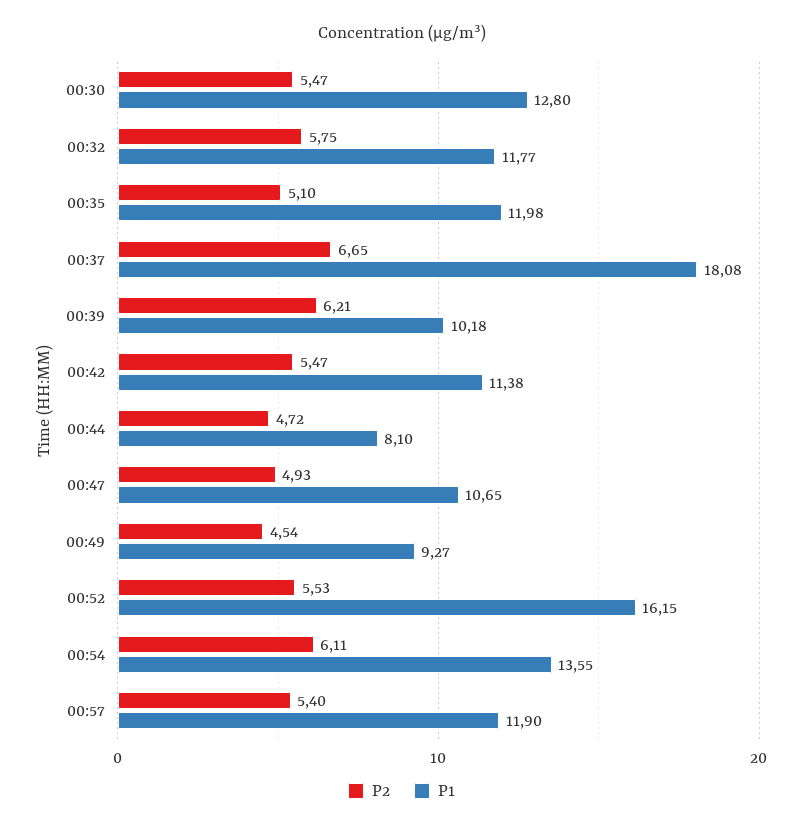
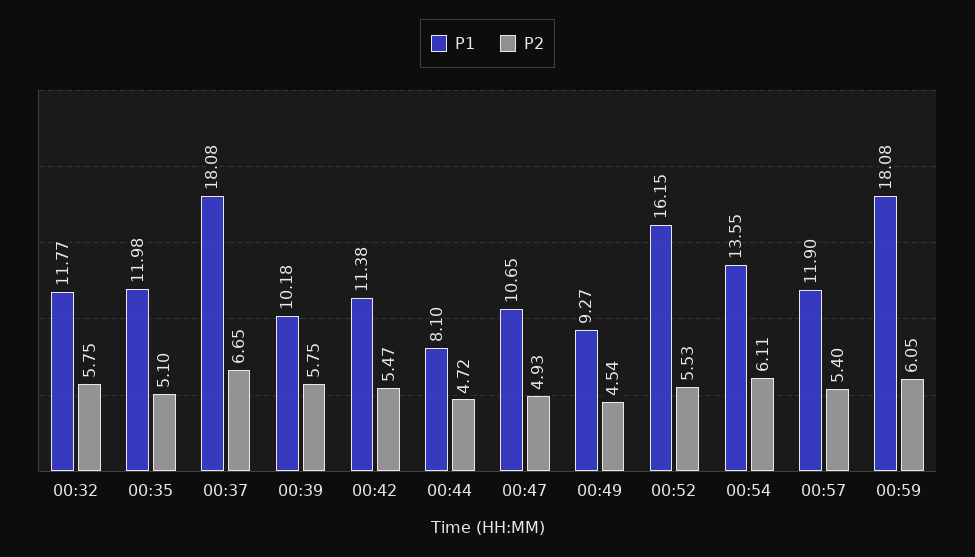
P2, 00:30: 5.47 -> none
P1, 00:30: 12.8 -> none
P2, 00:39: 6.21 -> 5.75
P1, 00:59: none -> 18.08
P2, 00:59: none -> 6.05

